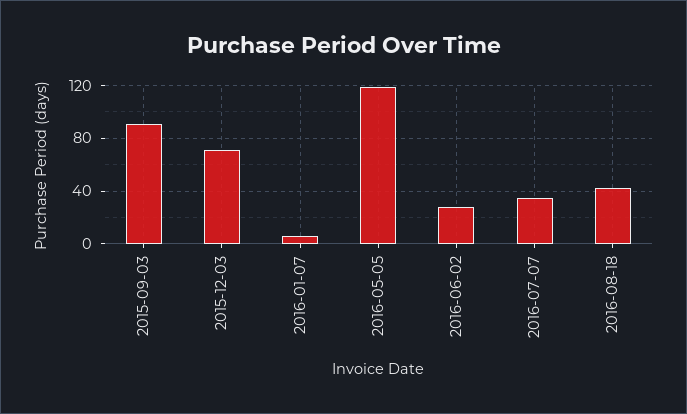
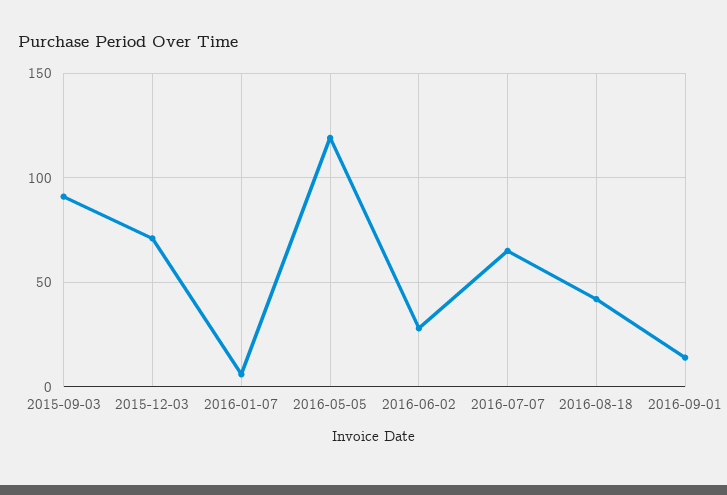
2016-07-07: 35 -> 65
2016-09-01: none -> 15

